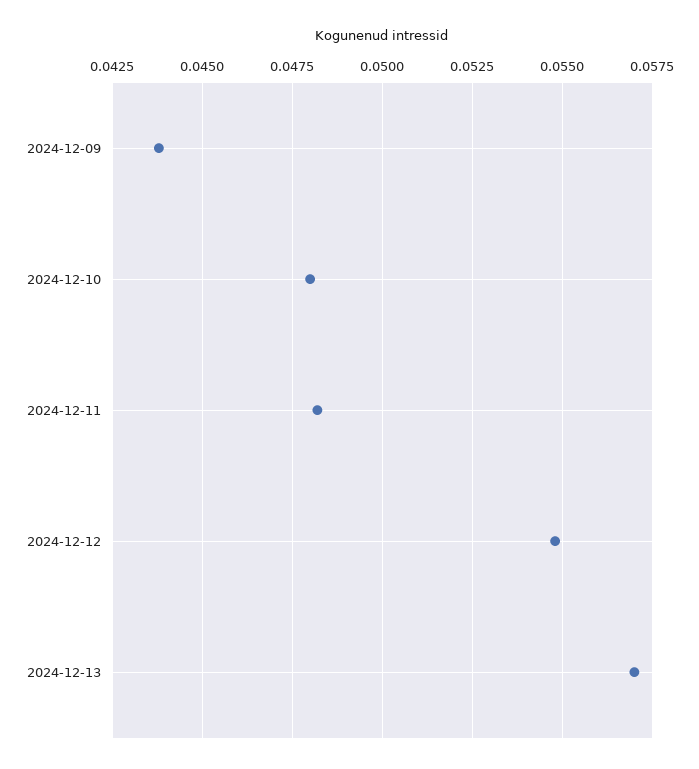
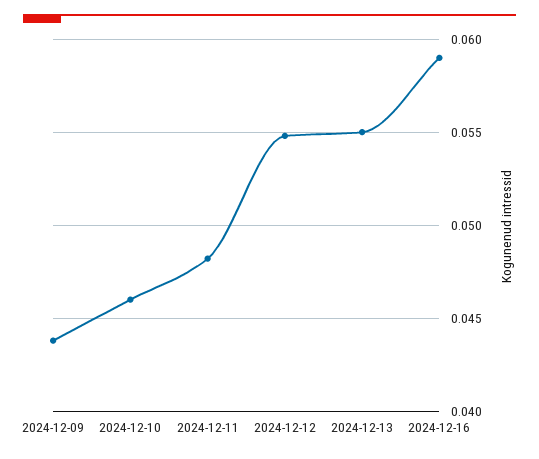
2024-12-10: 0.048 -> 0.046
2024-12-13: 0.057 -> 0.055
2024-12-16: none -> 0.059

